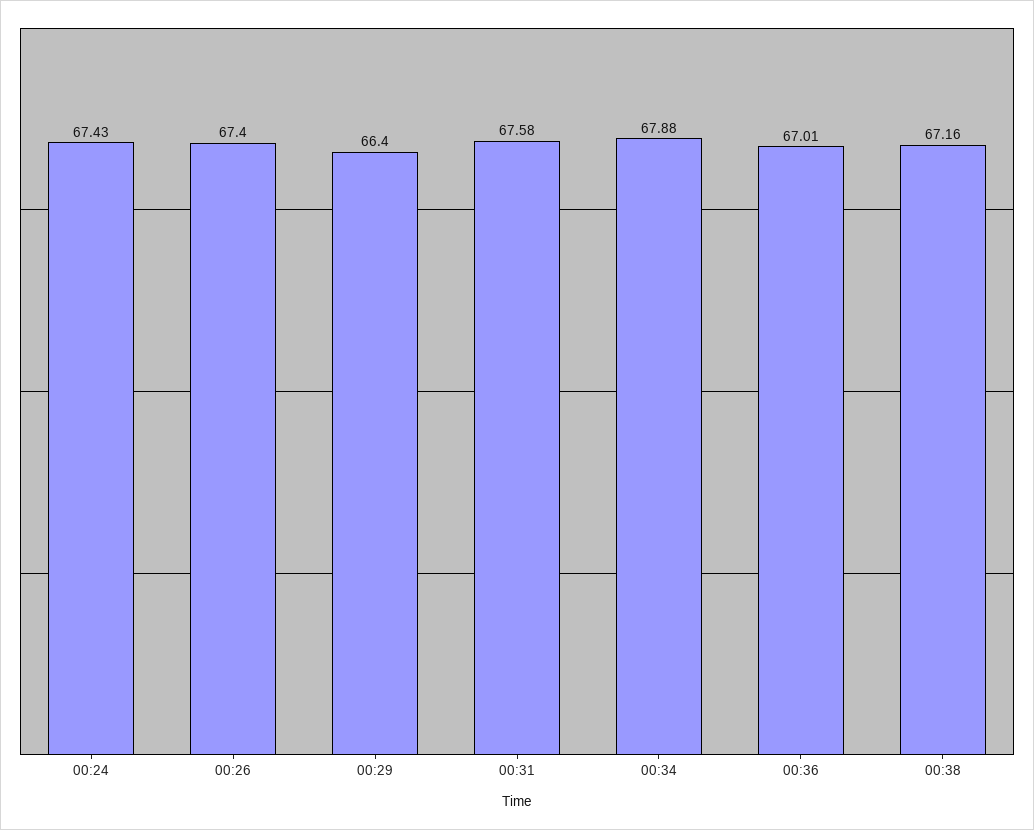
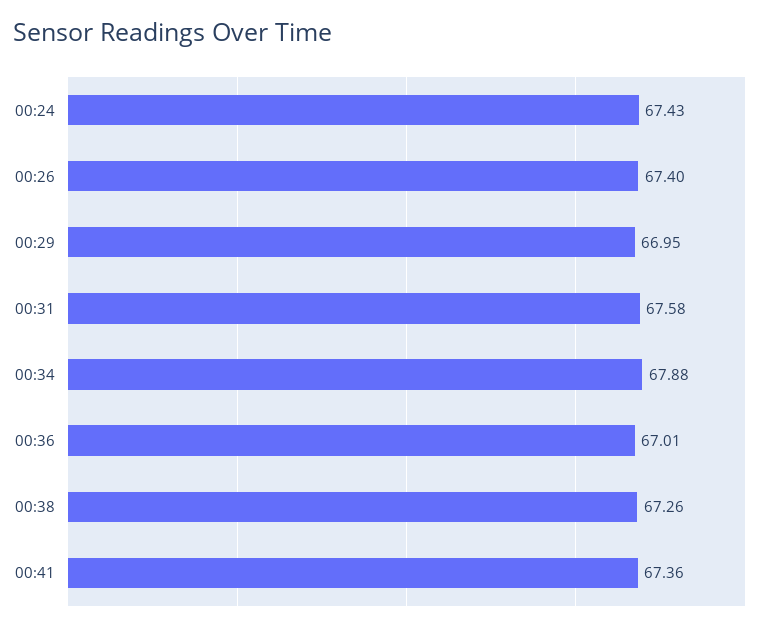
00:29: 66.4 -> 66.95
00:38: 67.16 -> 67.26
00:41: none -> 67.36

